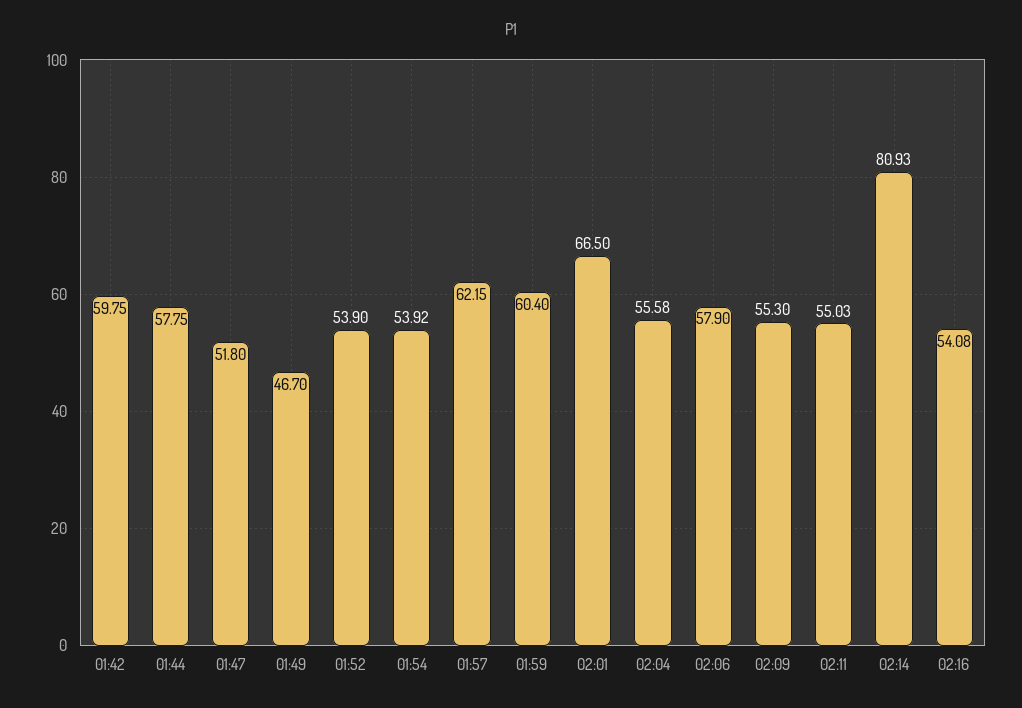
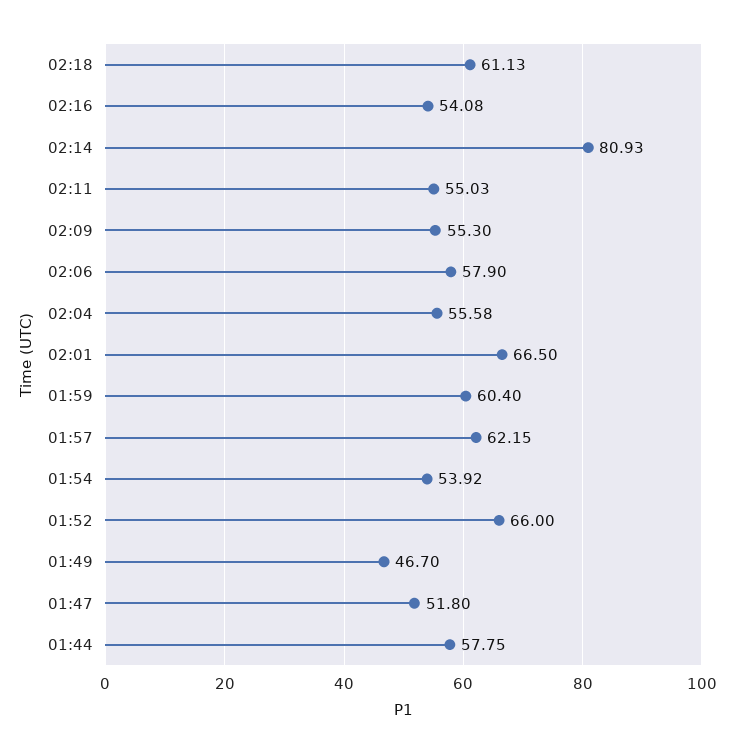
01:42: 59.75 -> none
01:52: 53.9 -> 66
02:18: none -> 61.13

